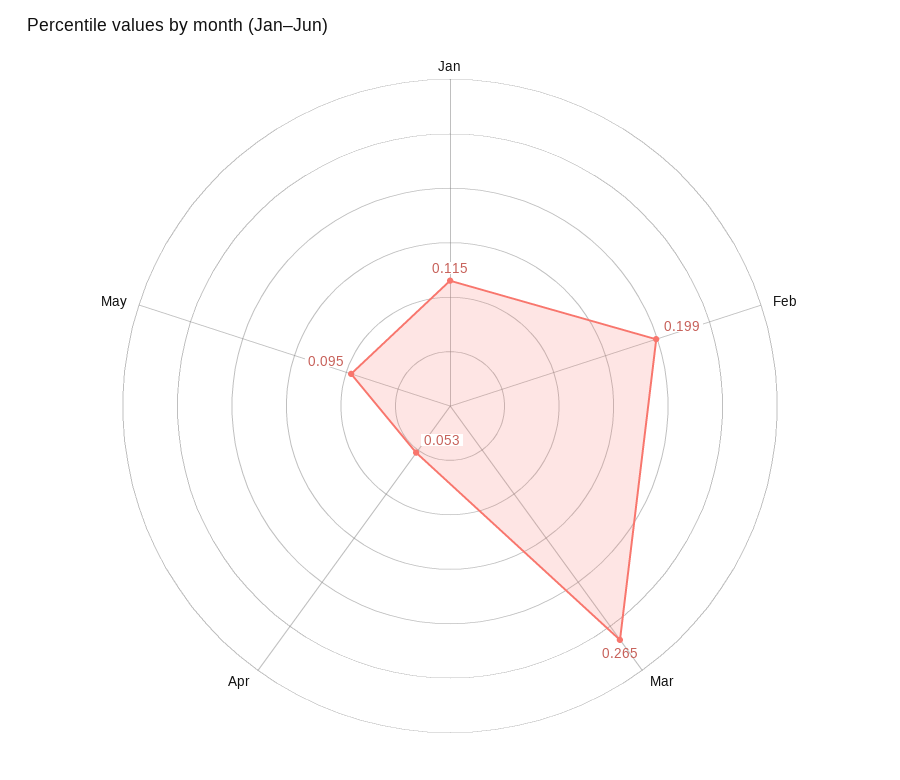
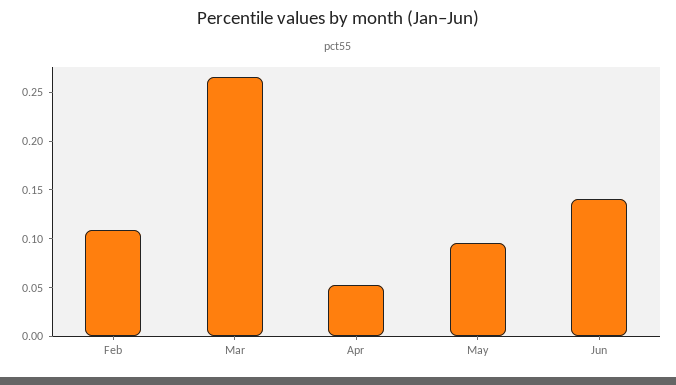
Jan: 0.115 -> none
Feb: 0.199 -> 0.11
Jun: none -> 0.14

